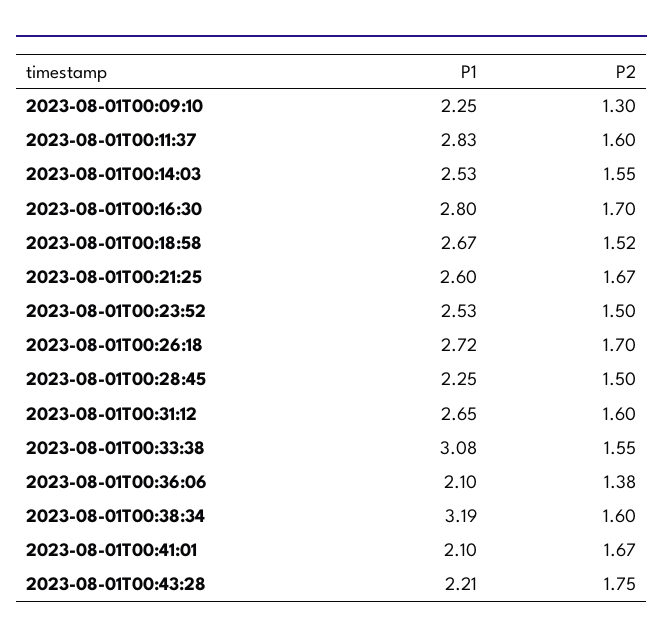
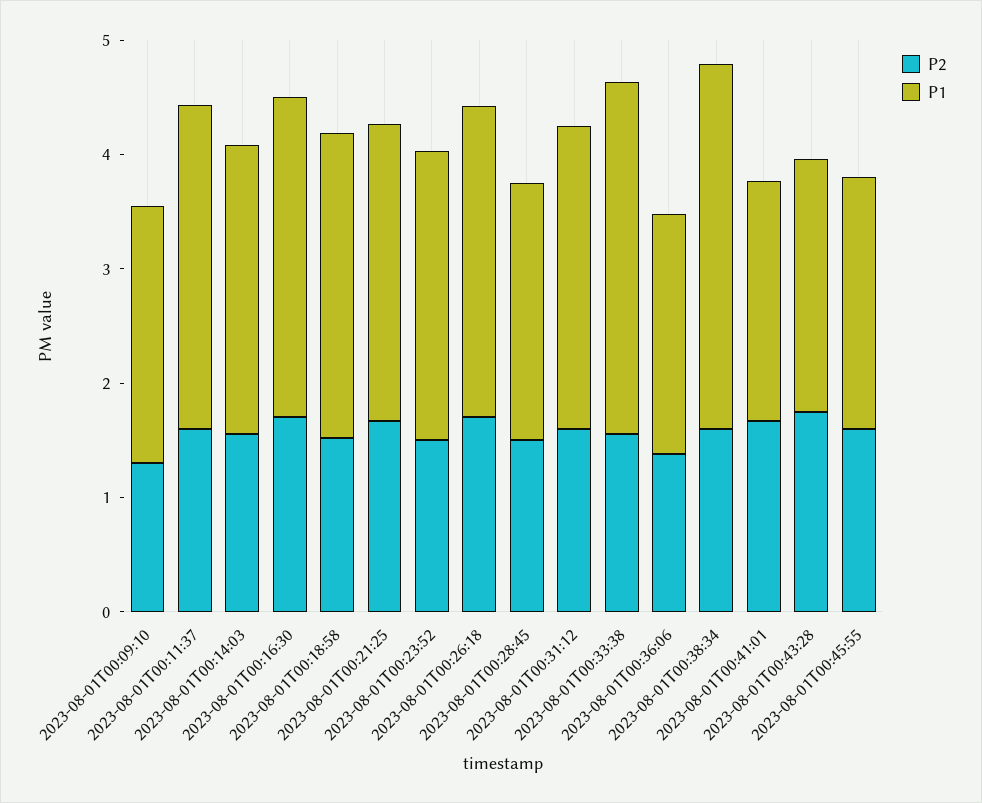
P2, 2023-08-01T00:45:55: none -> 1.6
P1, 2023-08-01T00:45:55: none -> 2.2

